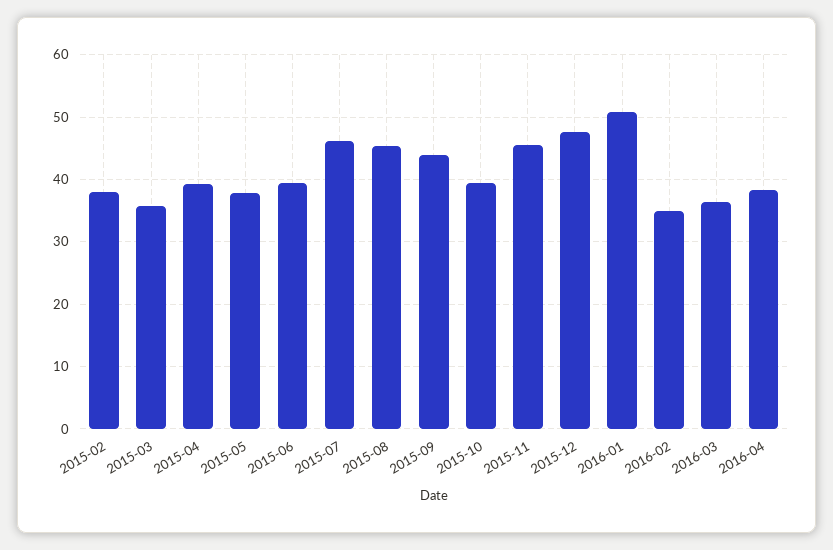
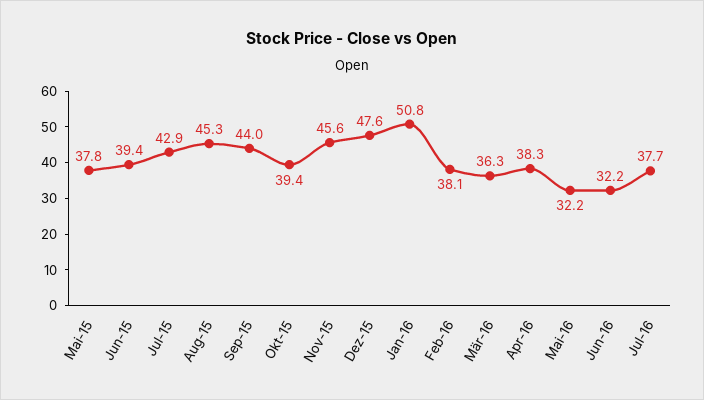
2015-02: 38 -> none
2015-03: 36 -> none
2015-04: 39 -> none
2015-07: 46 -> 42.9
2016-02: 35 -> 38.1
Mai-16: none -> 32.2
Jun-16: none -> 32.2
Jul-16: none -> 37.7

